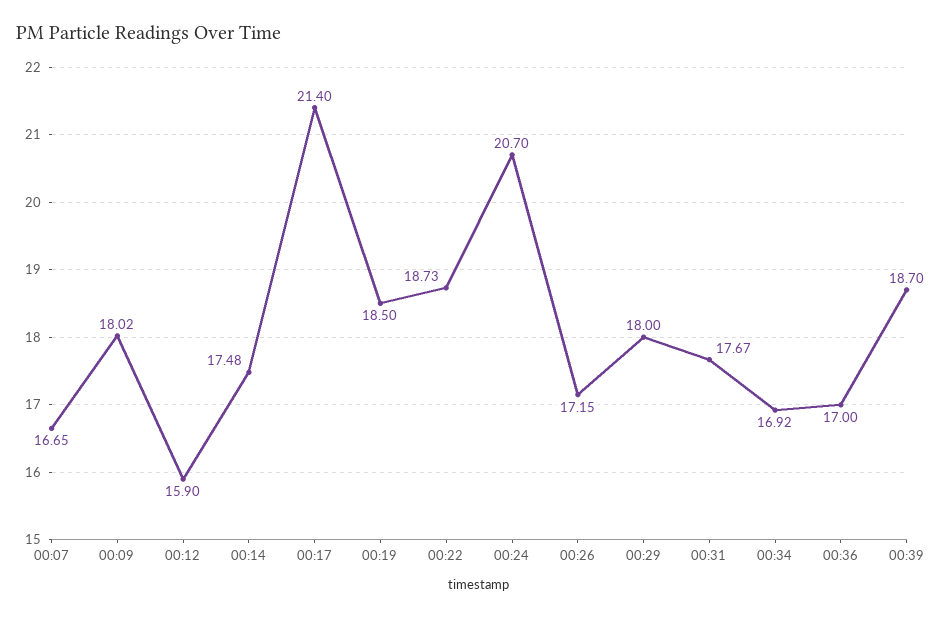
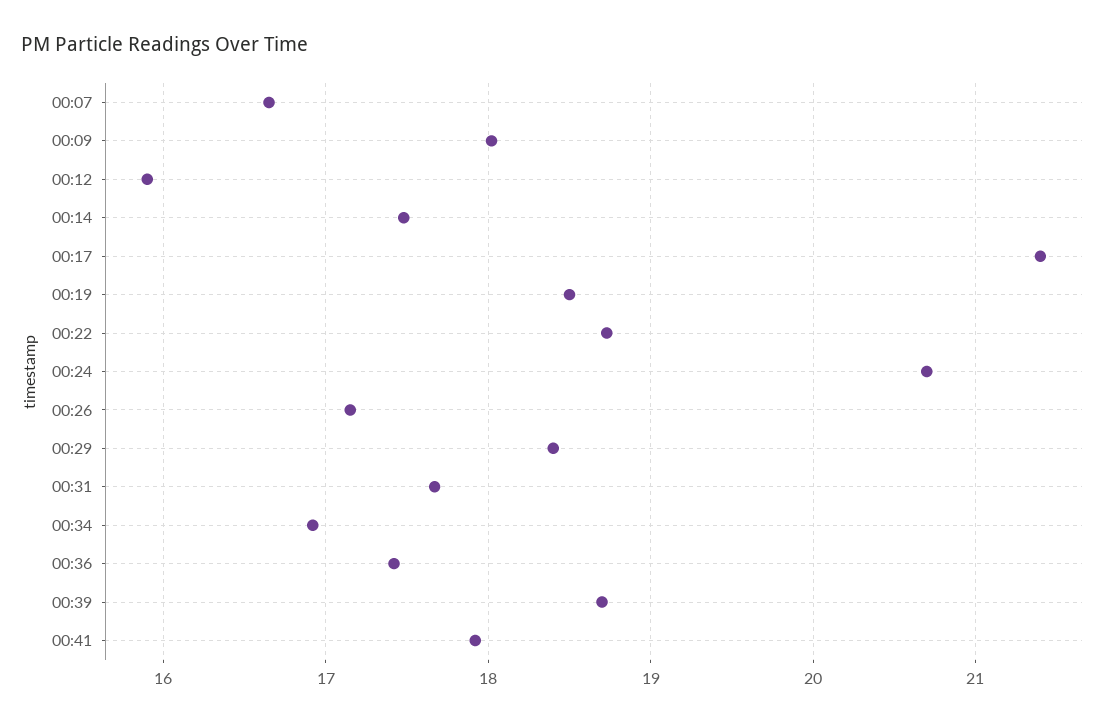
00:29: 18 -> 18.4
00:36: 17 -> 17.4
00:41: none -> 17.9

